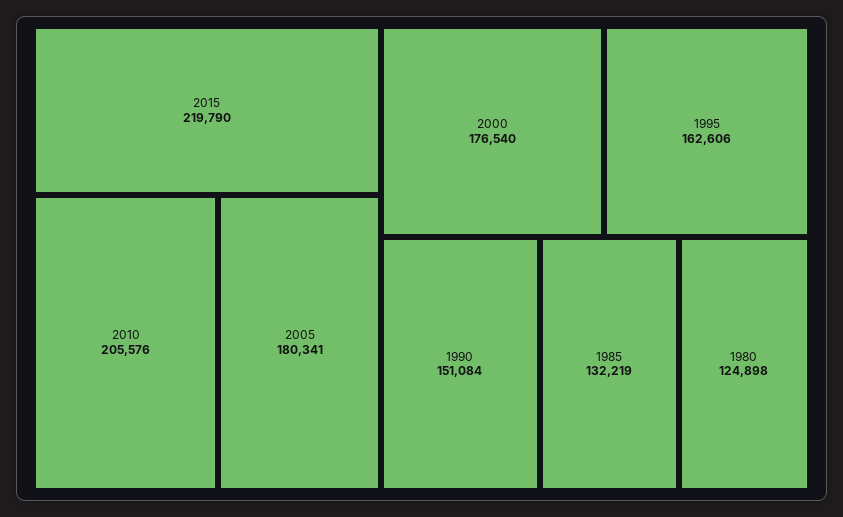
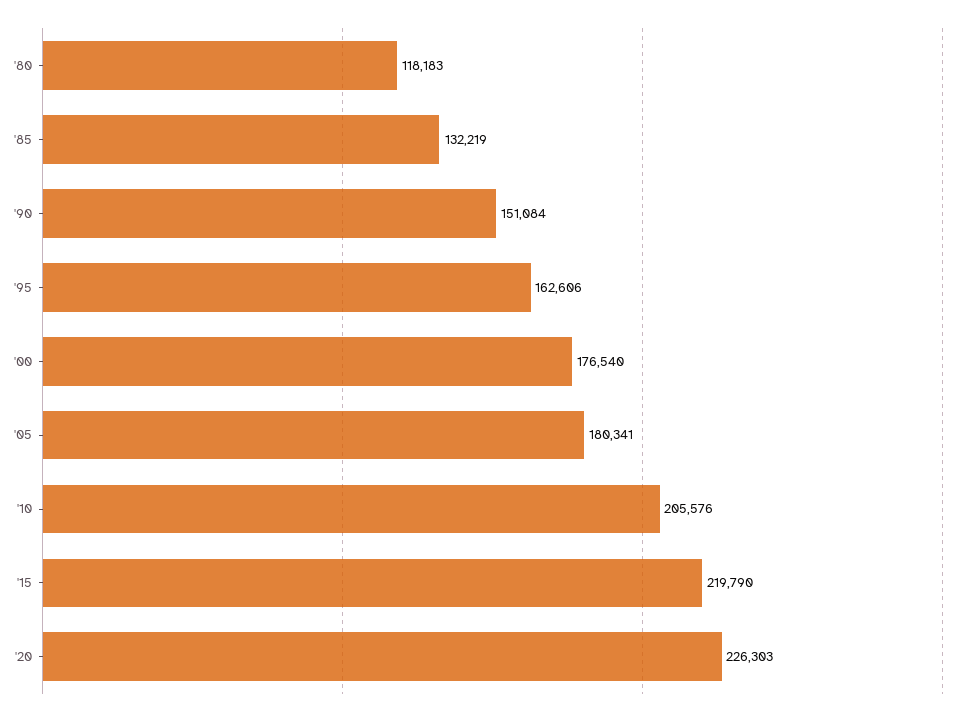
1980: 124898 -> 118183
'20: none -> 226303

